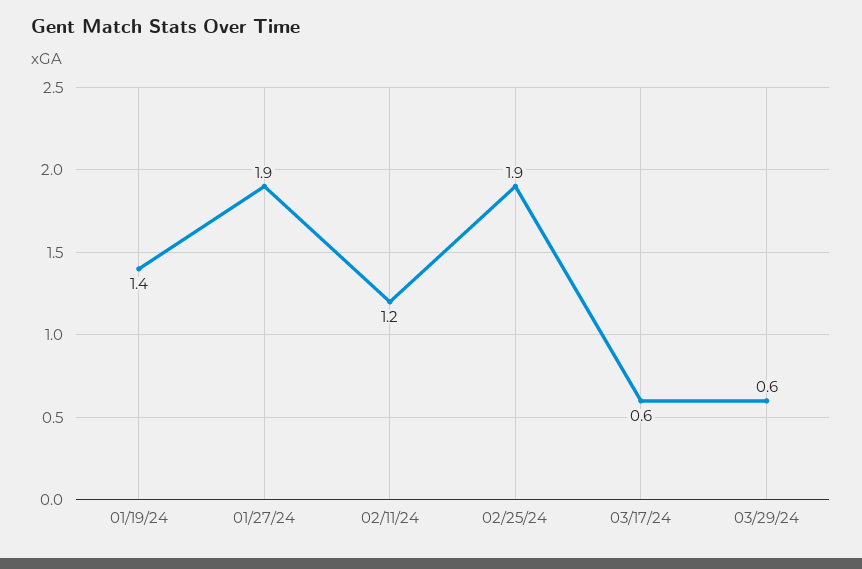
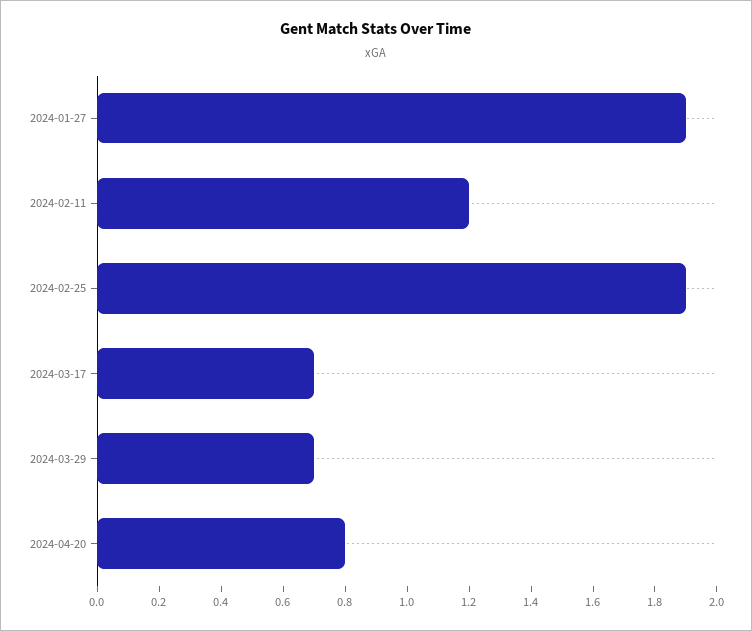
01/19/24: 1.4 -> none
03/17/24: 0.6 -> 0.7
03/29/24: 0.6 -> 0.7
2024-04-20: none -> 0.8

